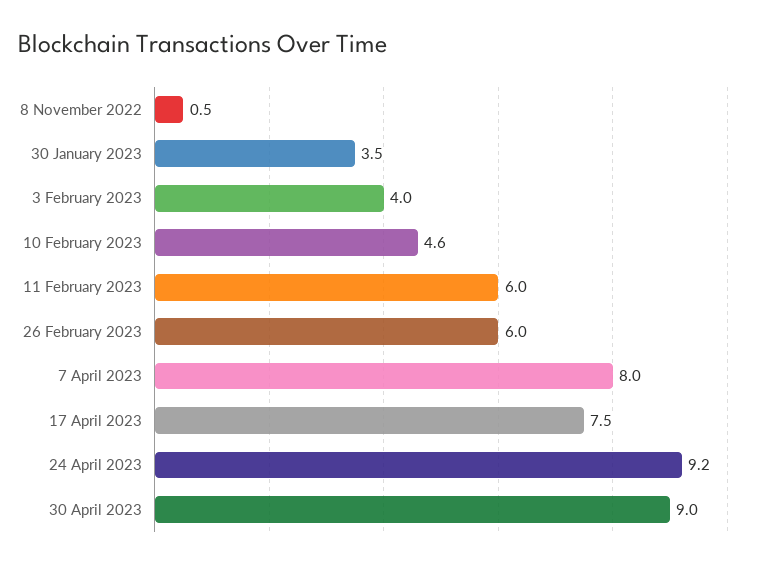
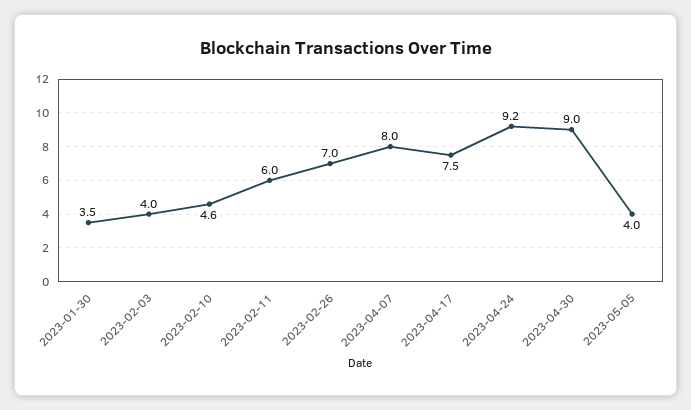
8 November 2022: 0.5 -> none
26 February 2023: 6 -> 7
2023-05-05: none -> 4

